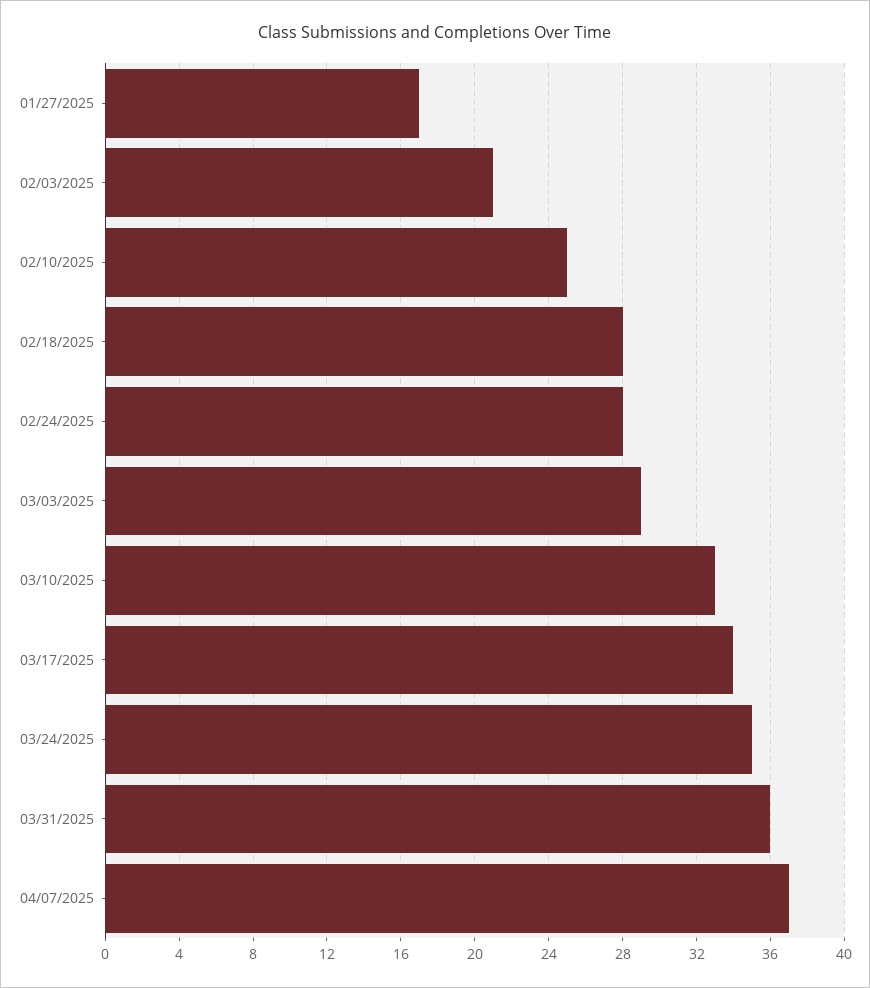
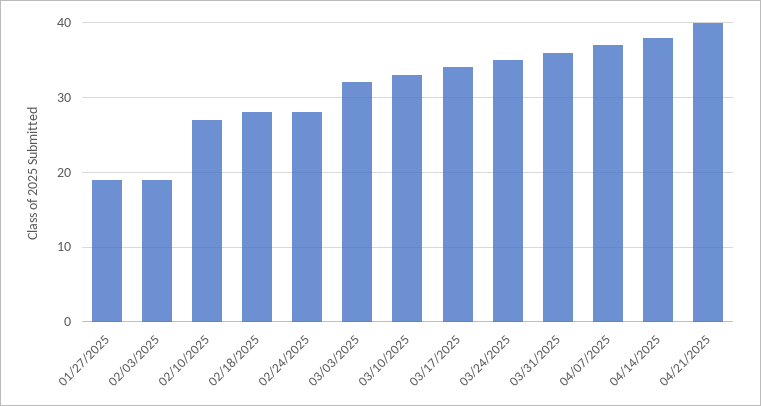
01/27/2025: 17 -> 19
02/03/2025: 21 -> 19
02/10/2025: 25 -> 27
03/03/2025: 29 -> 32
04/14/2025: none -> 38
04/21/2025: none -> 40

